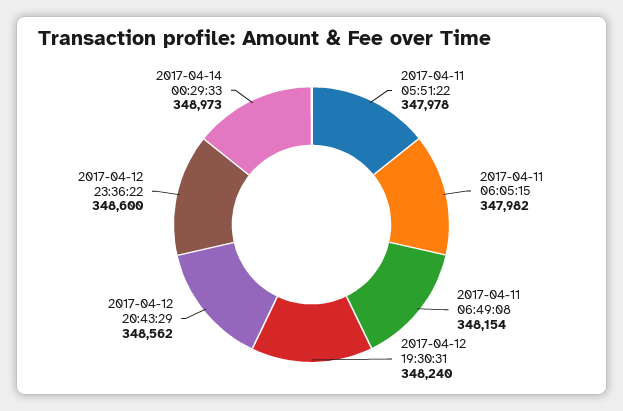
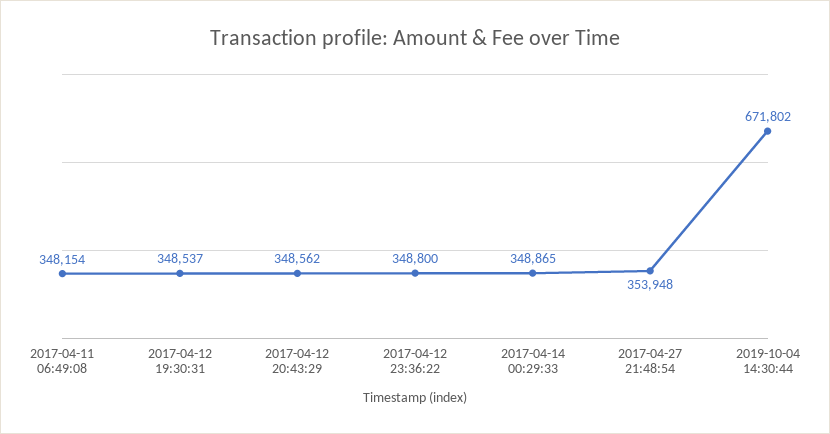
2017-04-11 05:51:22: 347978 -> none
2017-04-11 06:05:15: 347982 -> none
2017-04-12 19:30:31: 348240 -> 348537
2017-04-12 23:36:22: 348600 -> 348800
2017-04-14 00:29:33: 348973 -> 348865
2017-04-27 21:48:54: none -> 353948
2019-10-04 14:30:44: none -> 671802

